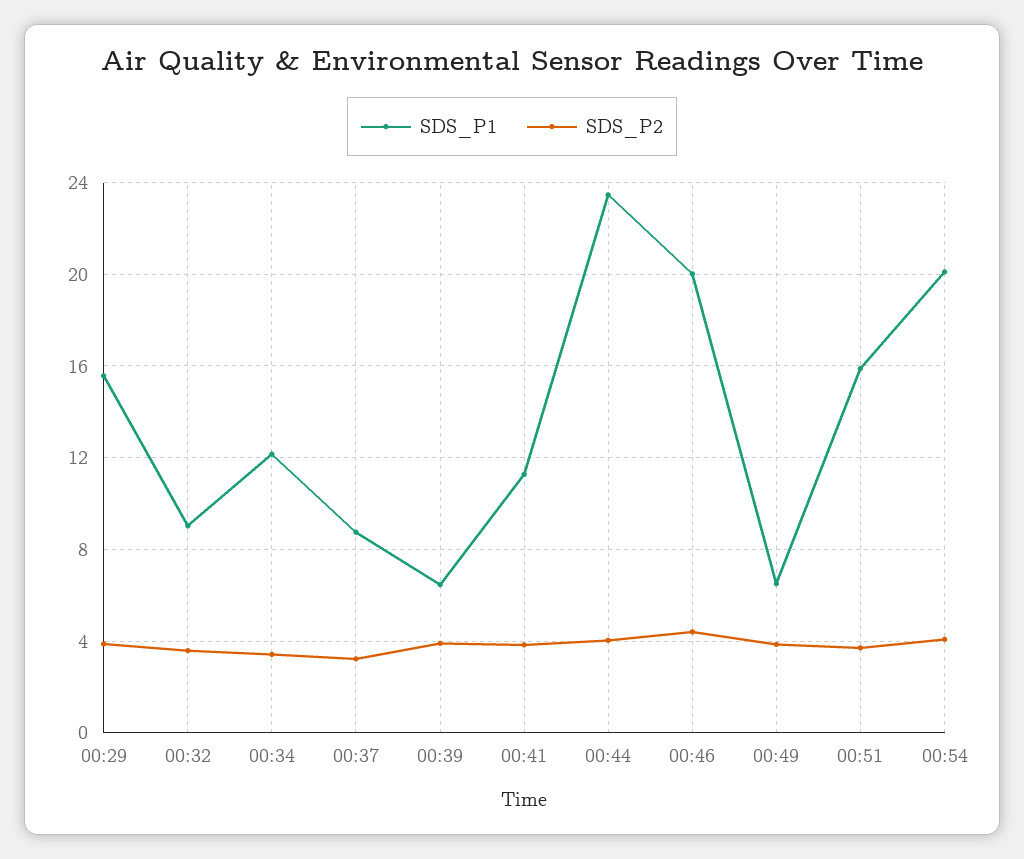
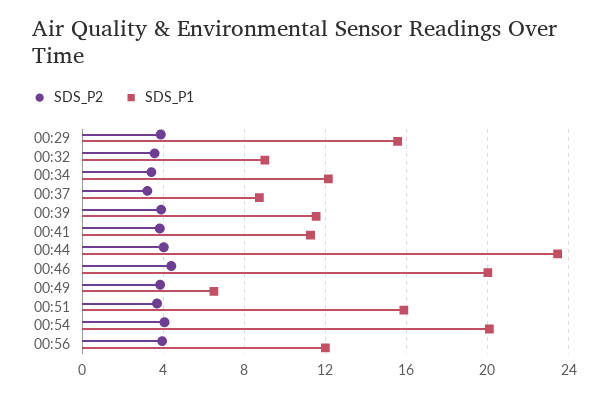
SDS_P1, 00:39: 6.5 -> 11.5
SDS_P2, 00:56: none -> 4
SDS_P1, 00:56: none -> 12

